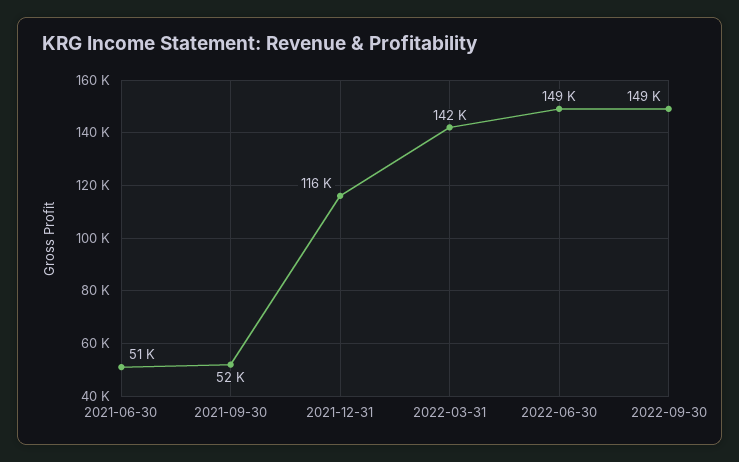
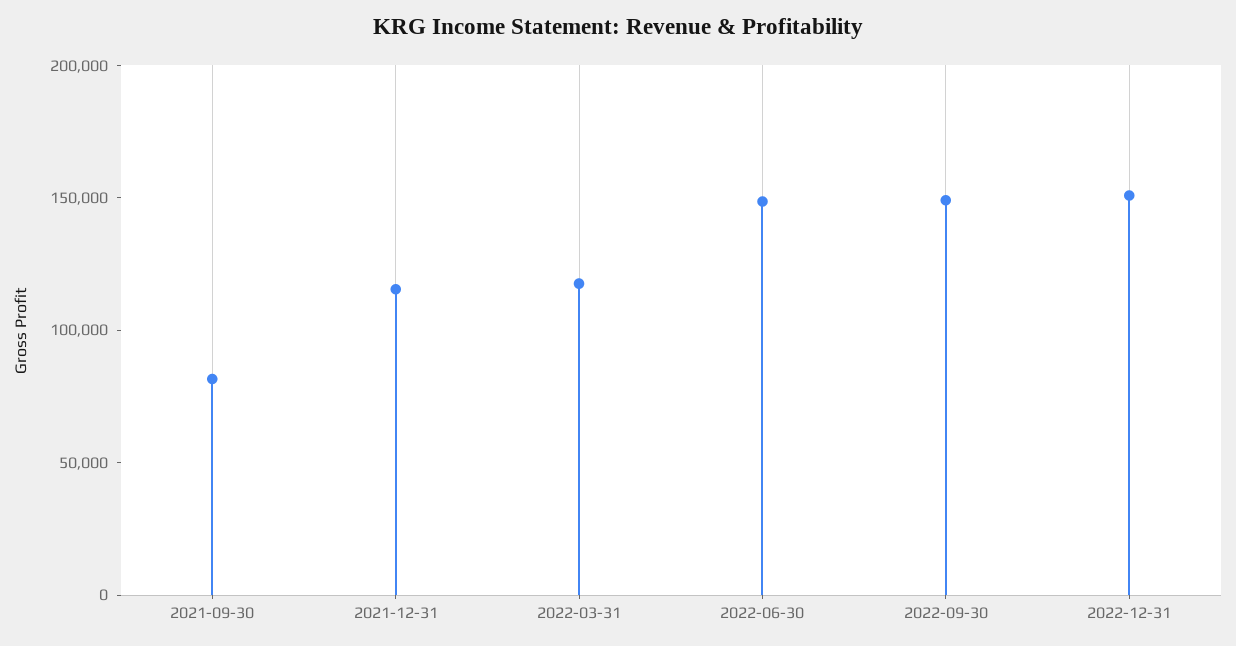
2021-06-30: 51000 -> none
2021-09-30: 52000 -> 80000
2022-03-31: 142000 -> 120000
2022-12-31: none -> 150000

